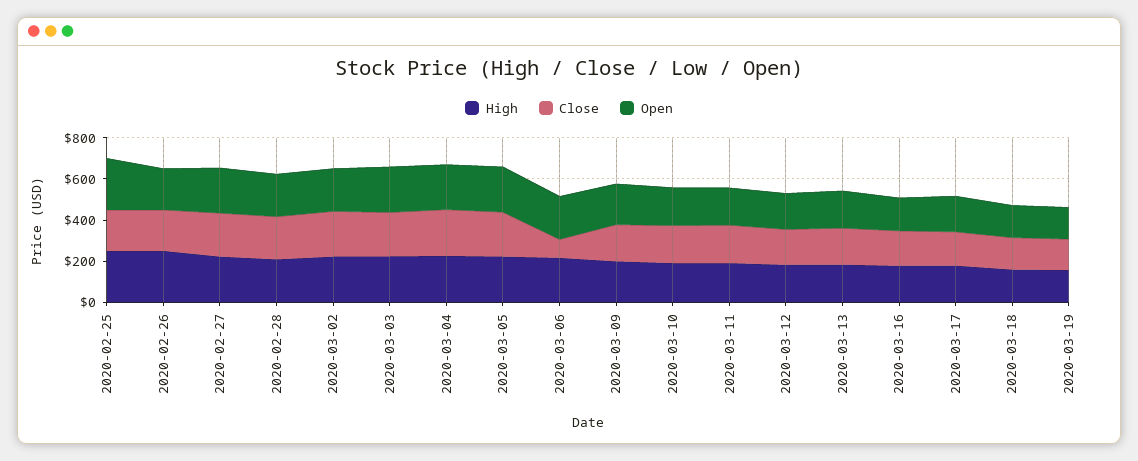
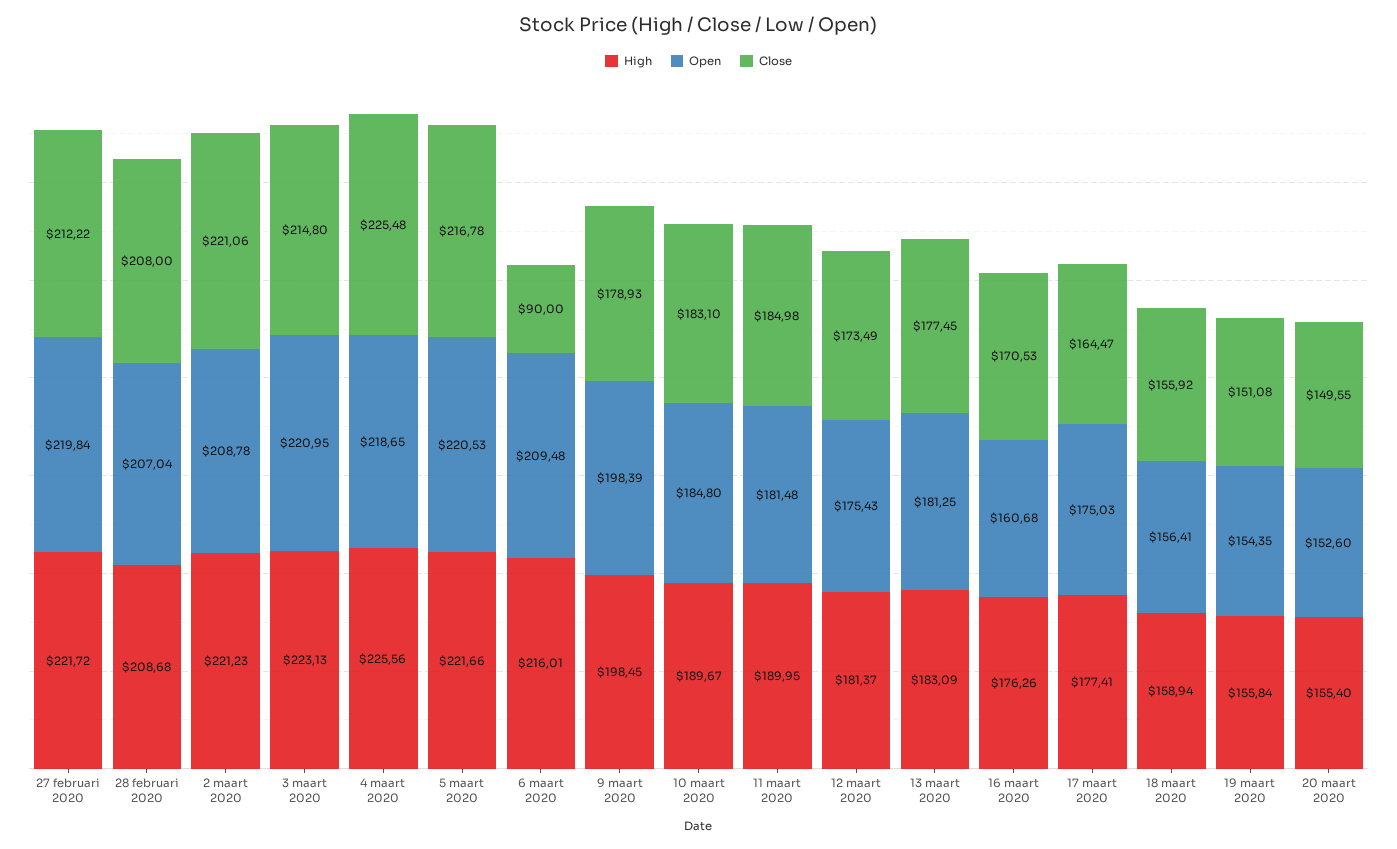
High, 2020-02-25: 250 -> none
Close, 2020-02-25: 200 -> none
Open, 2020-02-25: 250 -> none
High, 2020-02-26: 250 -> none
Close, 2020-02-26: 200 -> none
Open, 2020-02-26: 200 -> none
High, 20 maart 2020: none -> 155.4
Open, 20 maart 2020: none -> 152.6
Close, 20 maart 2020: none -> 149.55

